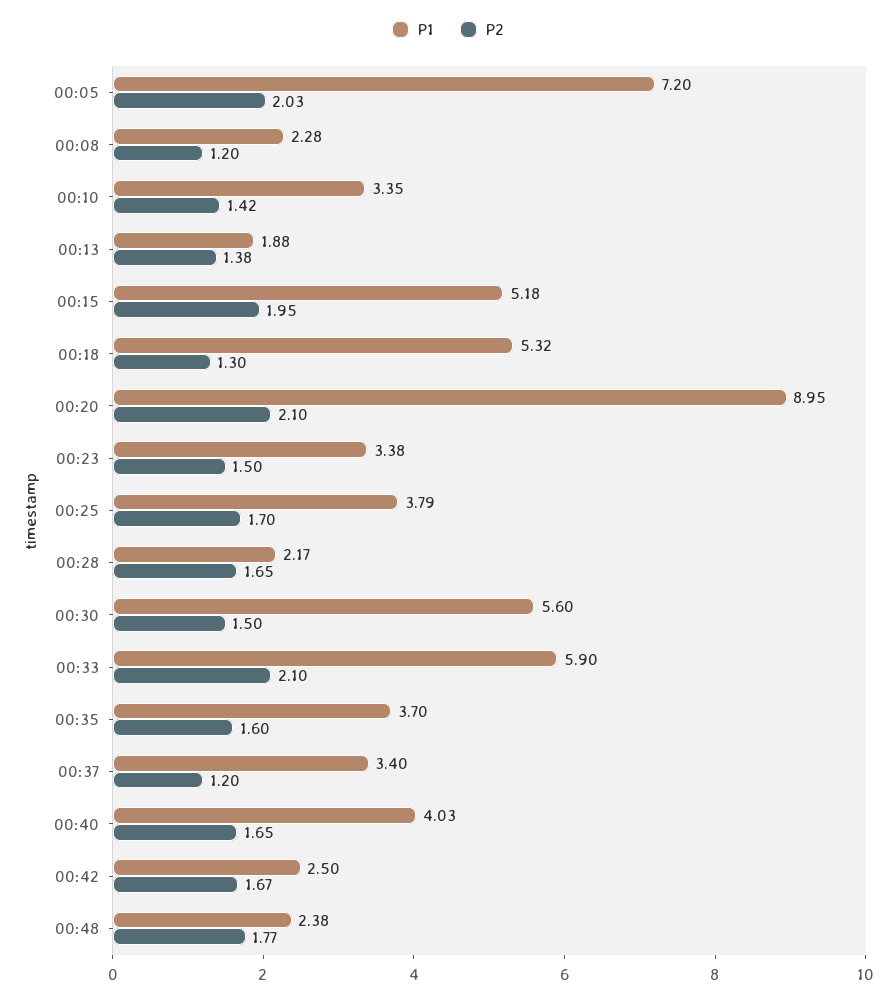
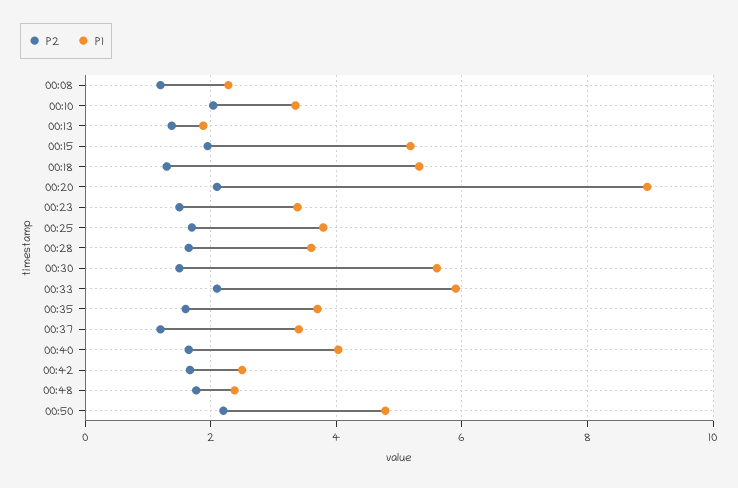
P1, 00:05: 7.2 -> none
P2, 00:05: 2.03 -> none
P2, 00:10: 1.42 -> 2
P1, 00:28: 2.17 -> 3.6
P2, 00:50: none -> 2.2
P1, 00:50: none -> 4.8

